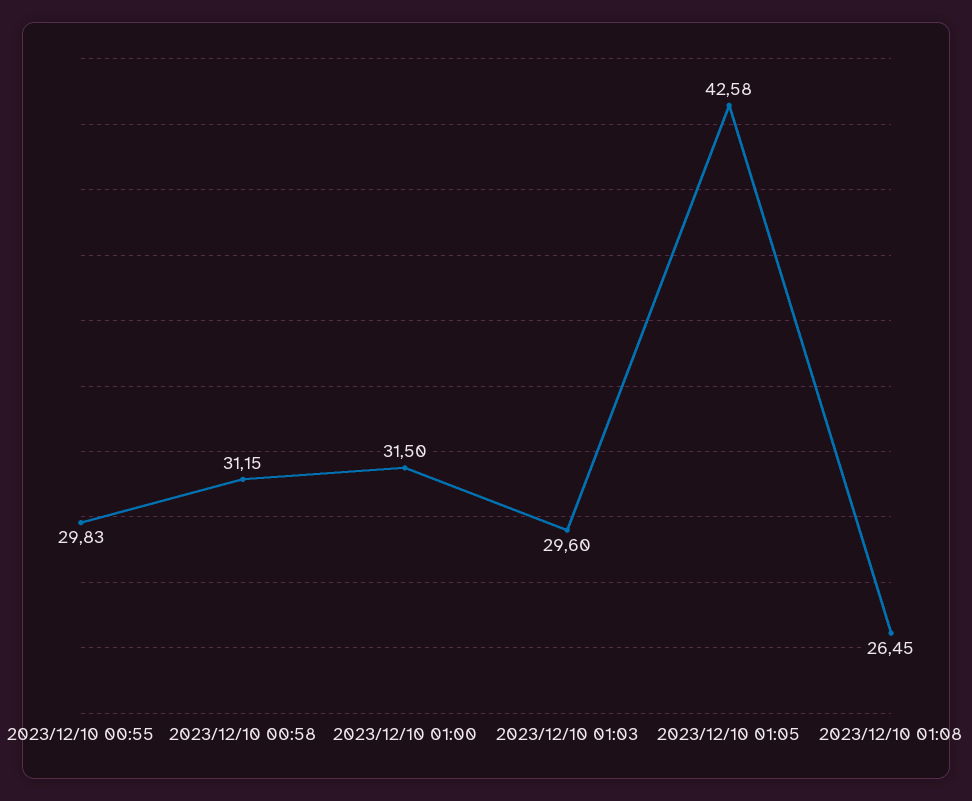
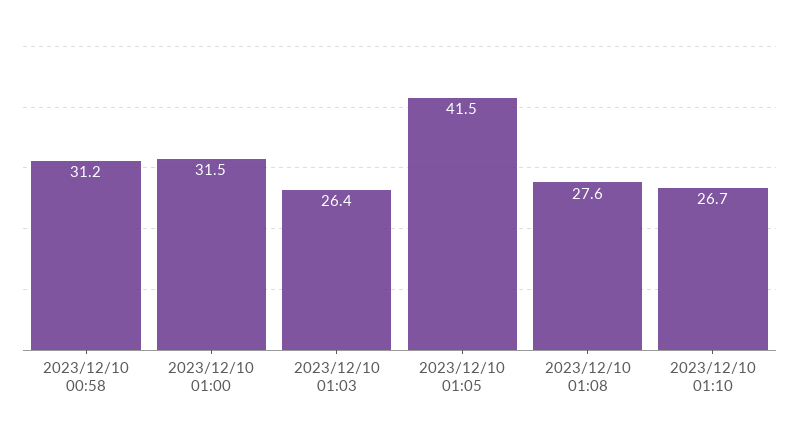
2023/12/10 00:55: 29.83 -> none
2023/12/10 01:03: 29.6 -> 26.4
2023/12/10 01:05: 42.58 -> 41.5
2023/12/10 01:08: 26.45 -> 27.6
2023/12/10 01:10: none -> 26.7

